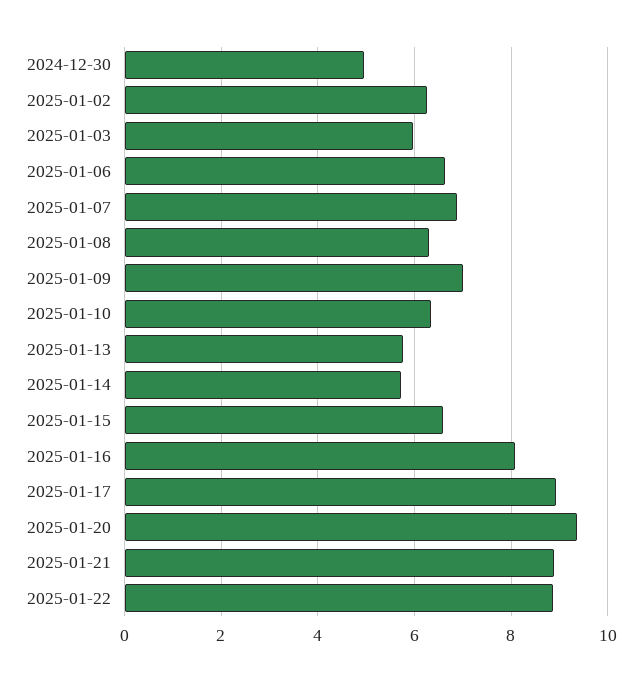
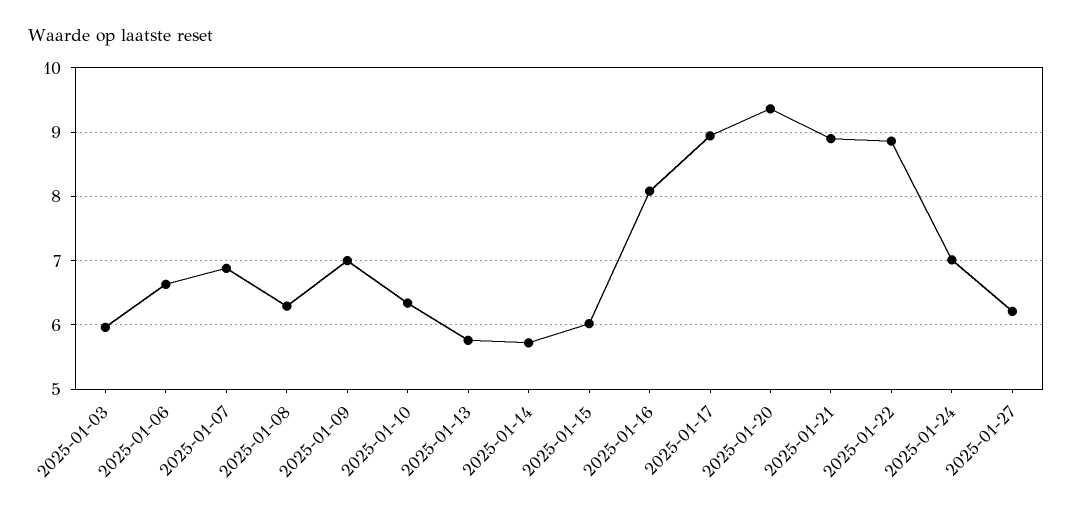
2024-12-30: 5 -> none
2025-01-02: 6.2 -> none
2025-01-15: 6.6 -> 6
2025-01-24: none -> 7
2025-01-27: none -> 6.2

